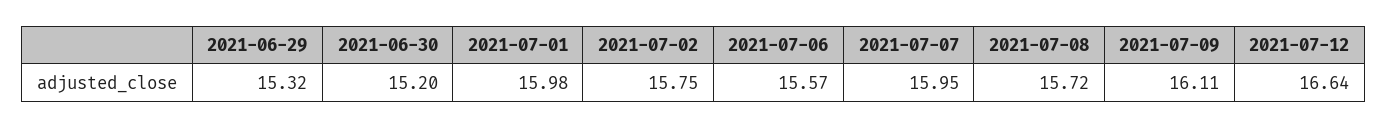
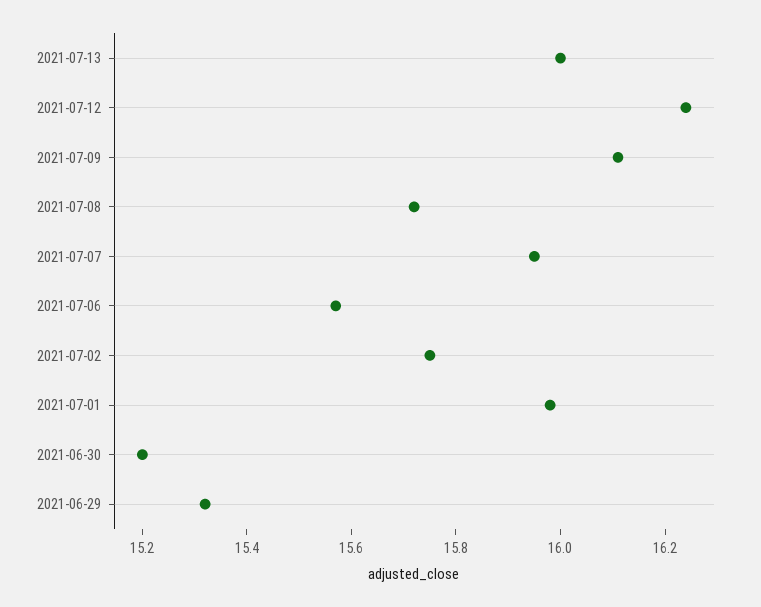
2021-07-12: 16.64 -> 16.25
2021-07-13: none -> 16

